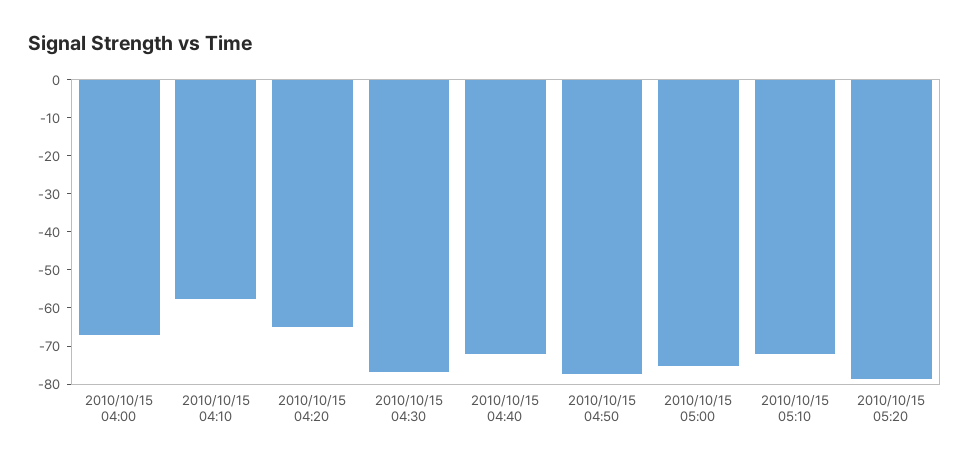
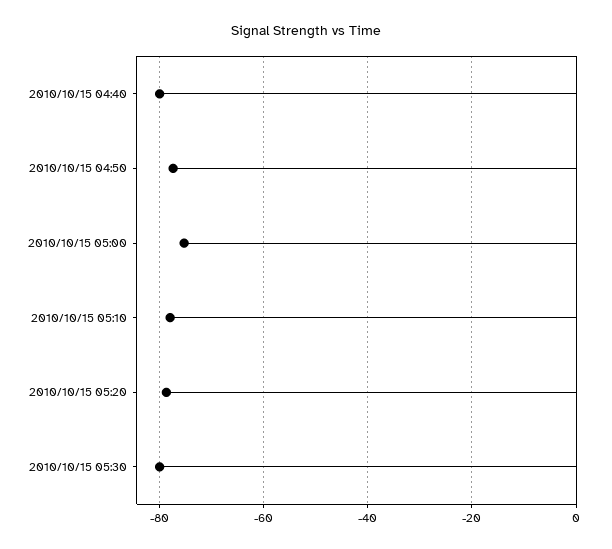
2010/10/15 04:00: -67.5 -> none
2010/10/15 04:10: -57.5 -> none
2010/10/15 04:20: -65 -> none
2010/10/15 04:30: -77.5 -> none
2010/10/15 04:40: -72.5 -> -80
2010/10/15 05:10: -72.5 -> -78
2010/10/15 05:30: none -> -80

